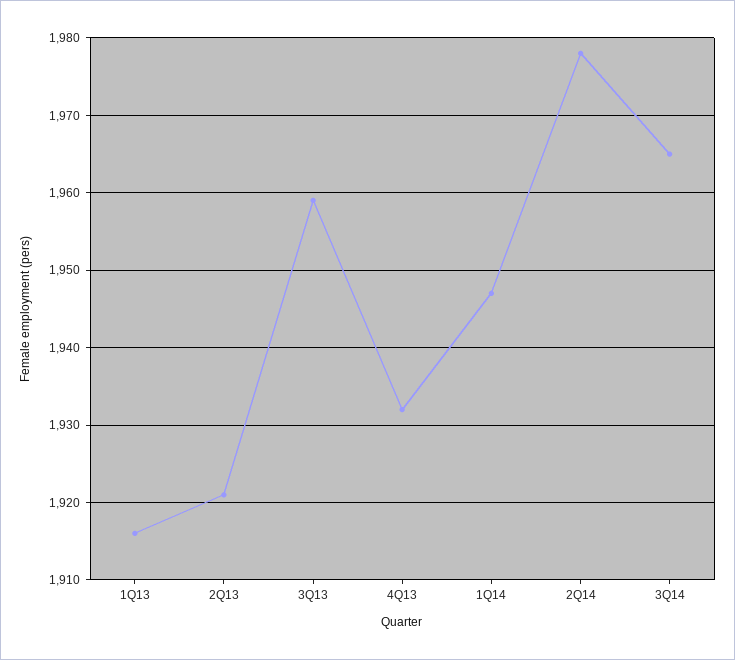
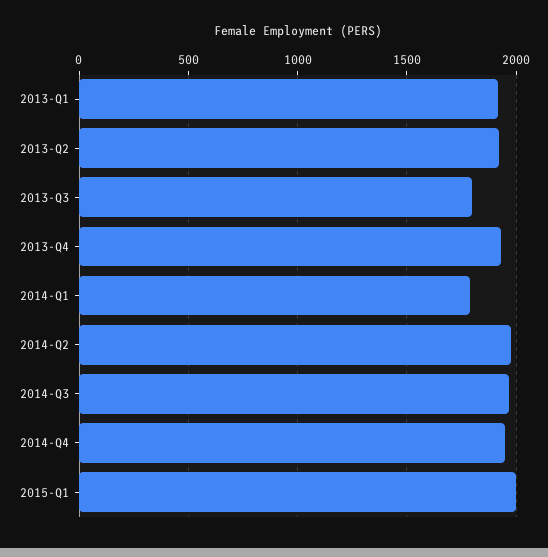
3Q13: 1959 -> 1800
1Q14: 1947 -> 1800
2014-Q4: none -> 1950
2015-Q1: none -> 2000

